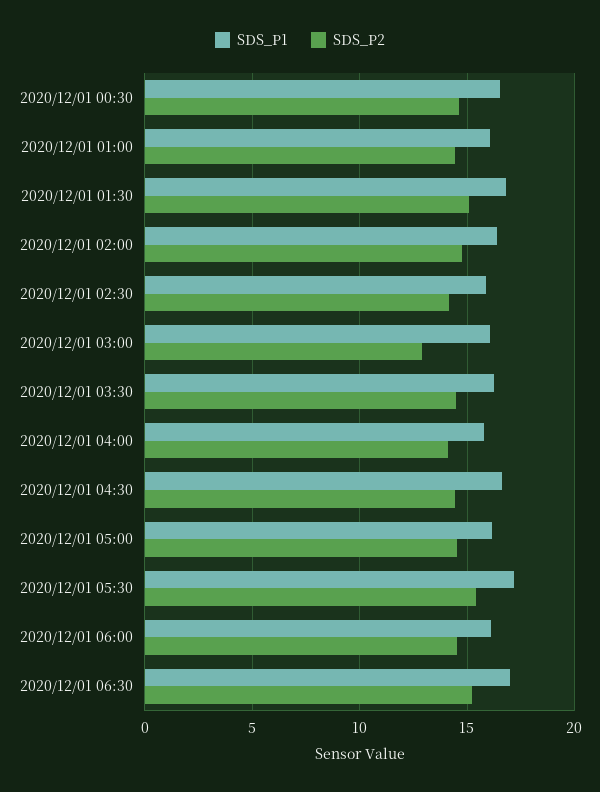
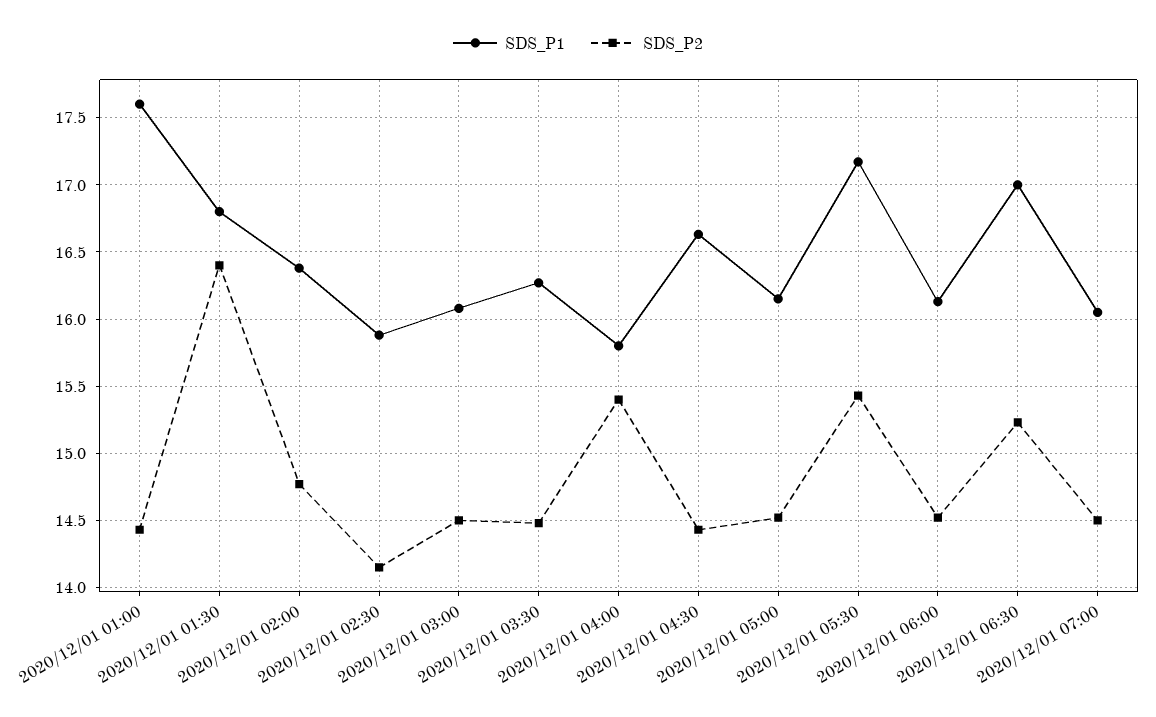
SDS_P1, 2020/12/01 00:30: 16.5 -> none
SDS_P2, 2020/12/01 00:30: 14.5 -> none
SDS_P1, 2020/12/01 01:00: 16 -> 17.6
SDS_P2, 2020/12/01 01:30: 15 -> 16.4
SDS_P2, 2020/12/01 03:00: 13 -> 14.5
SDS_P2, 2020/12/01 04:00: 14 -> 15.4
SDS_P1, 2020/12/01 07:00: none -> 16.05
SDS_P2, 2020/12/01 07:00: none -> 14.5

